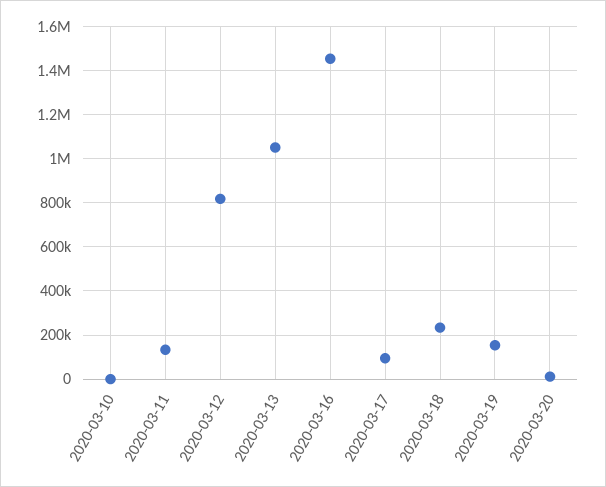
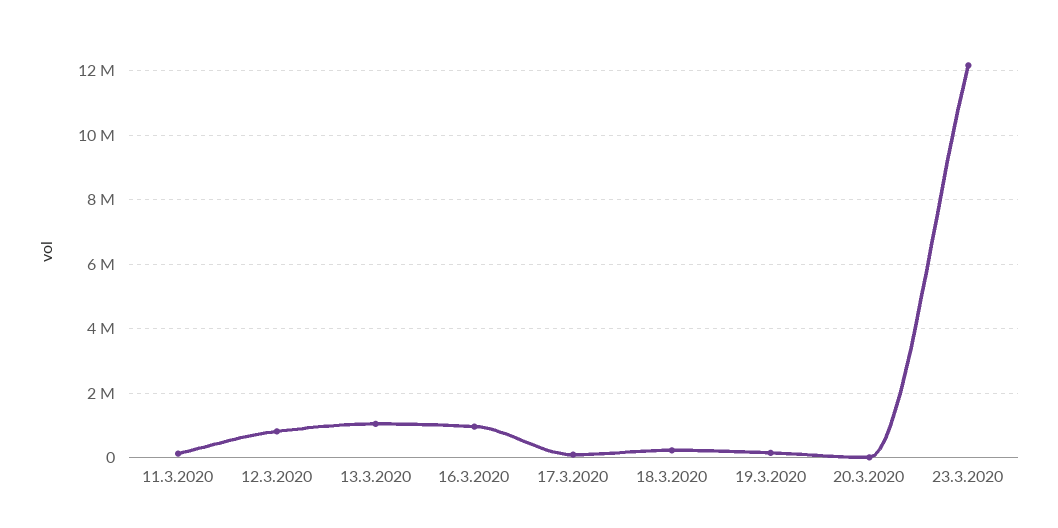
2020-03-10: 0 -> none
2020-03-16: 1450000 -> 1000000
23.3.2020: none -> 12200000

